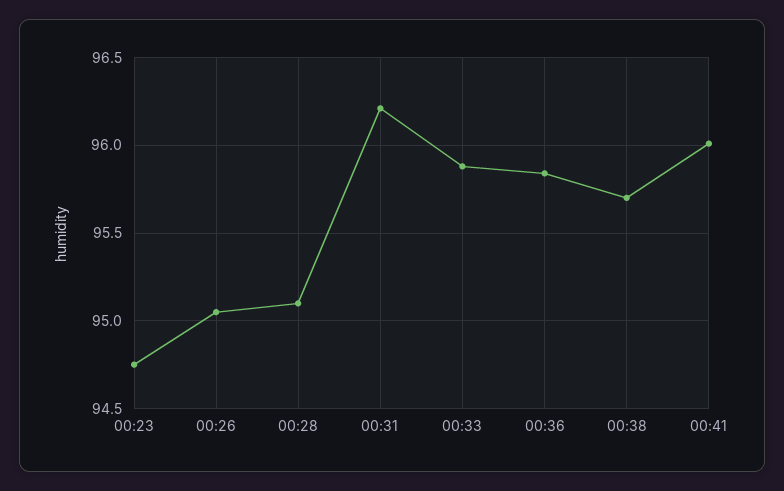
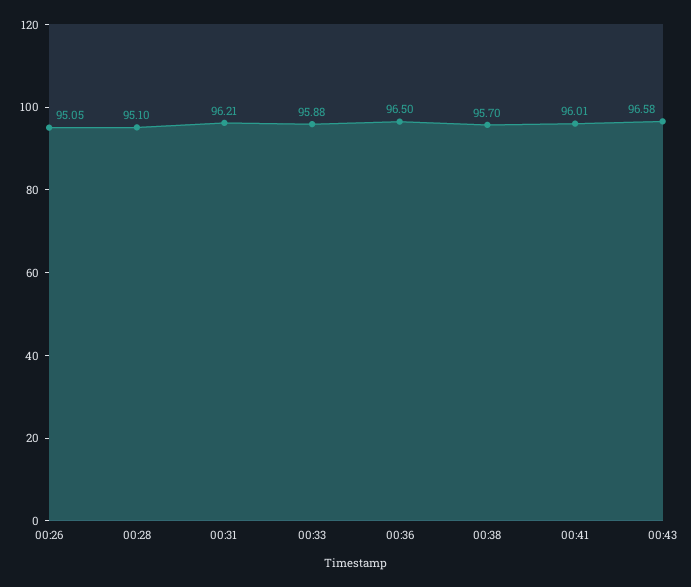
00:23: 94.75 -> none
00:36: 95.85 -> 96.5
00:43: none -> 96.58

